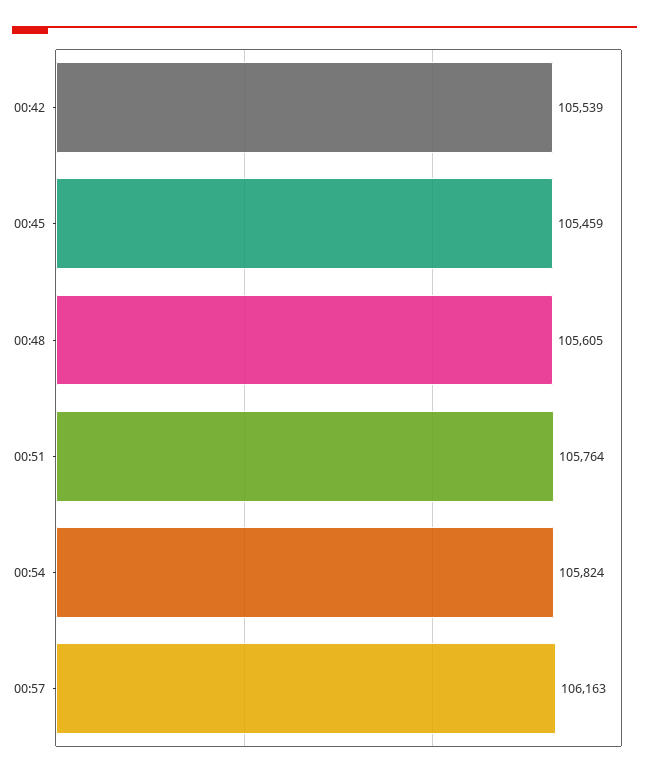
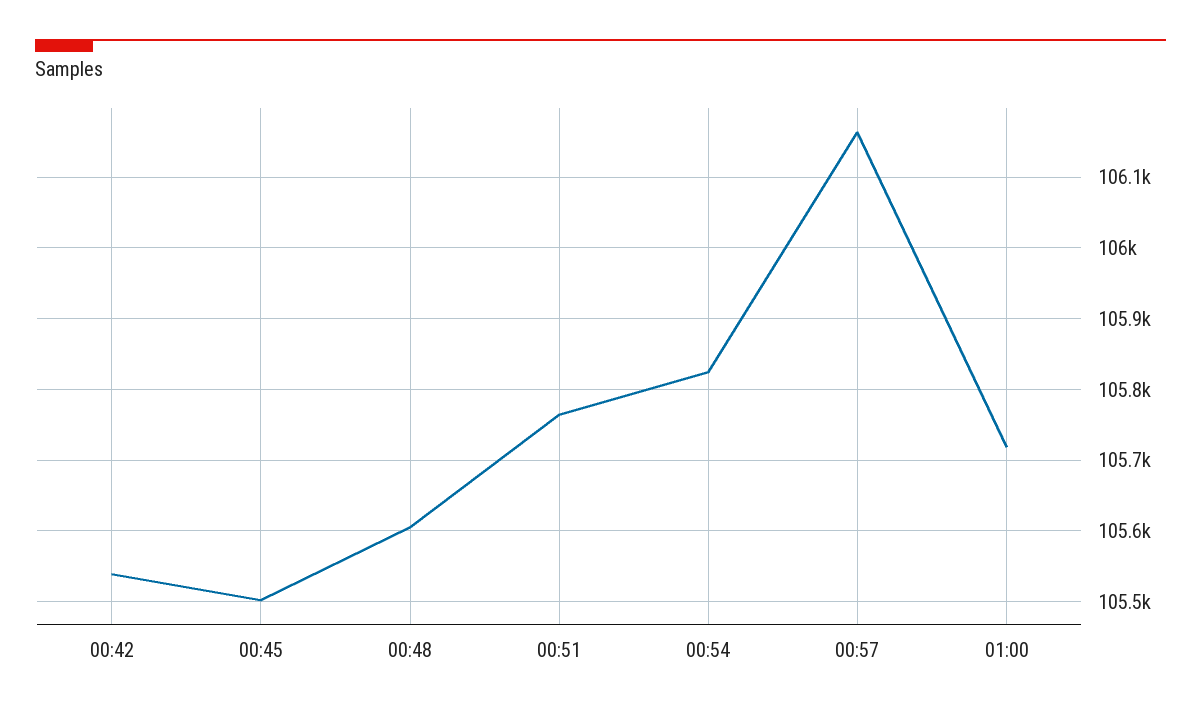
00:45: 105459 -> 105500
01:00: none -> 105720

